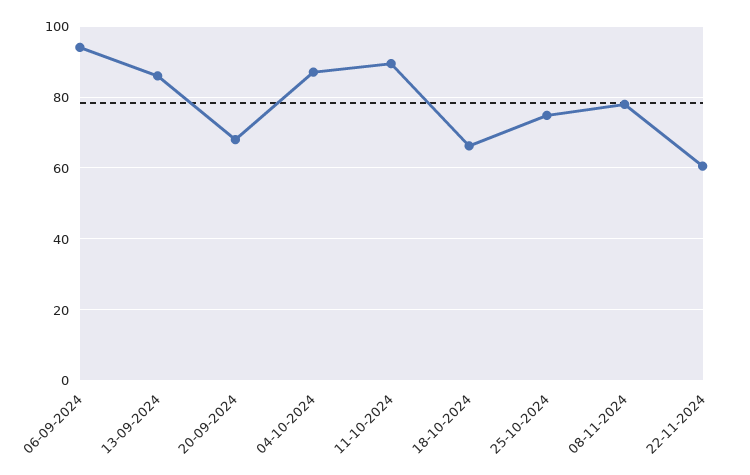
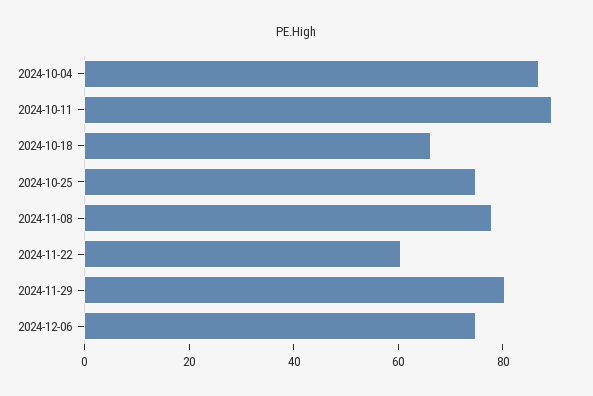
06-09-2024: 94 -> none
13-09-2024: 86 -> none
20-09-2024: 68 -> none
2024-11-29: none -> 80
2024-12-06: none -> 75

